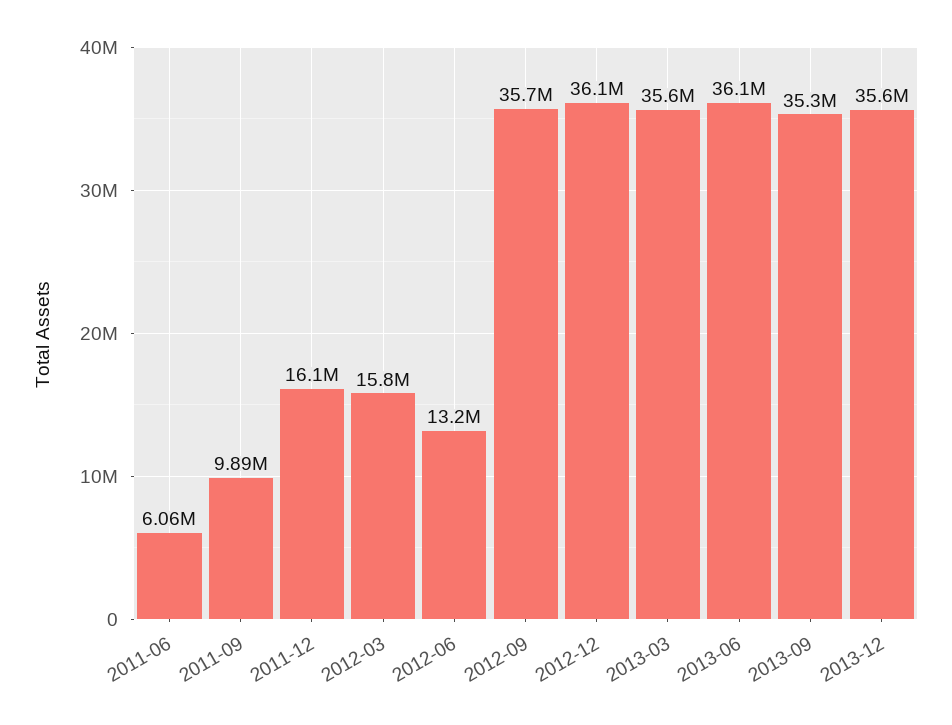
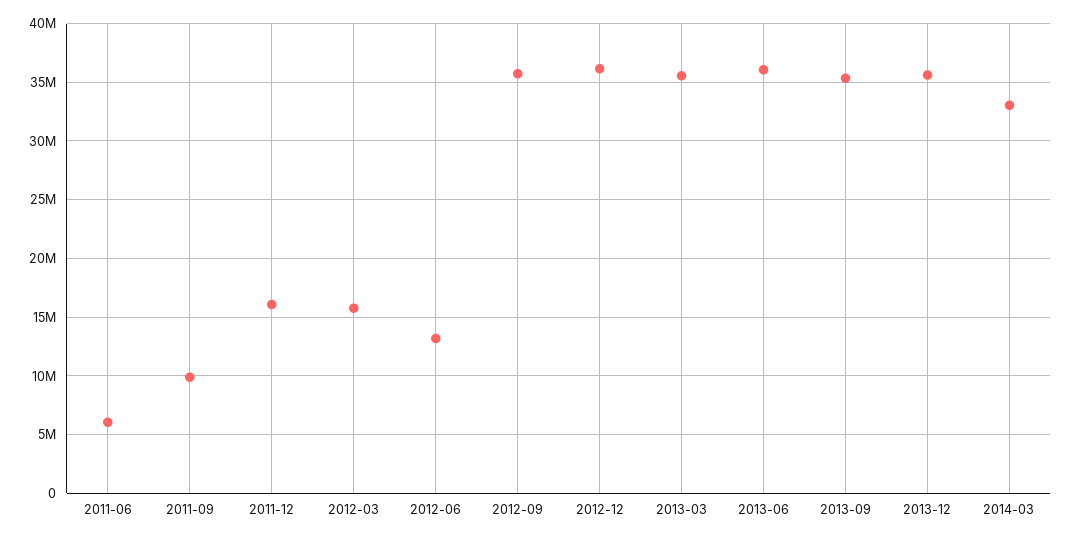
2014-03: none -> 33000000

